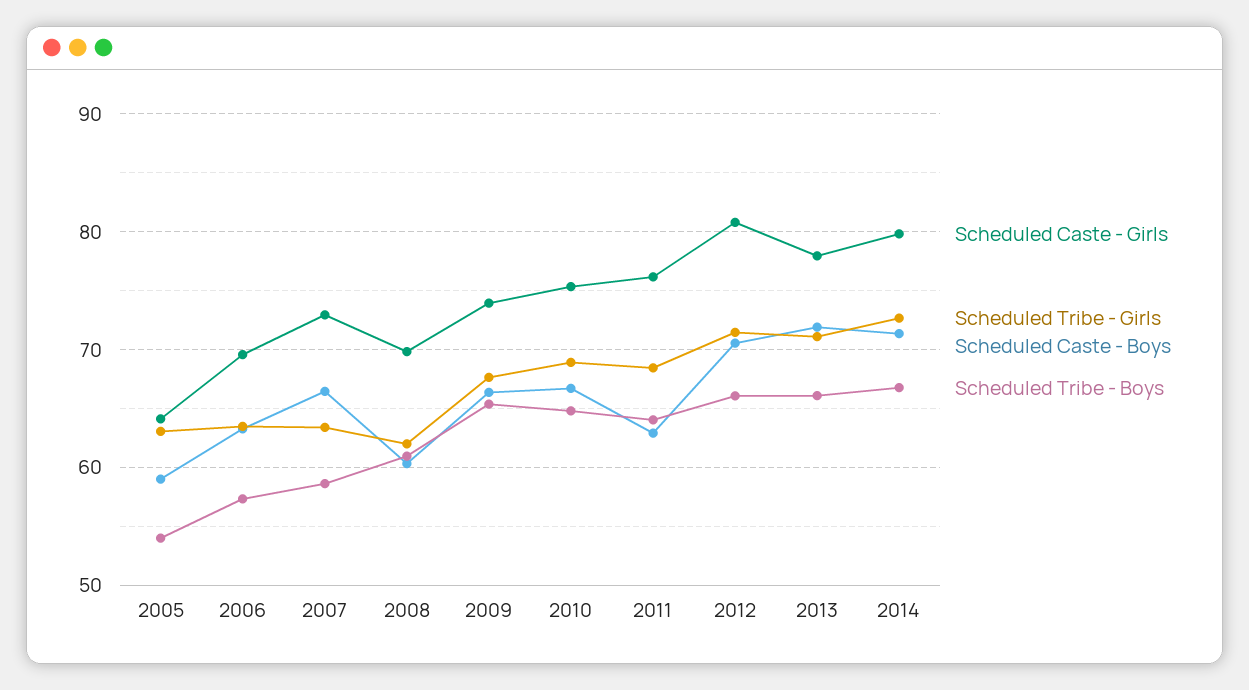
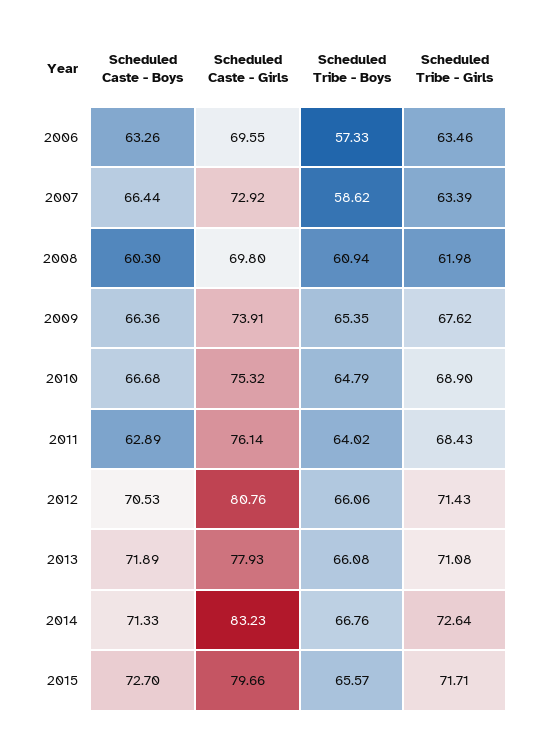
Scheduled Caste - Girls, 2005: 64 -> none
Scheduled Tribe - Girls, 2005: 63 -> none
Scheduled Caste - Boys, 2005: 59 -> none
Scheduled Tribe - Boys, 2005: 54 -> none
Scheduled Caste - Girls, 2014: 80 -> 83.23
Scheduled Caste - Boys, 2015: none -> 72.7
Scheduled Caste - Girls, 2015: none -> 79.66
Scheduled Tribe - Boys, 2015: none -> 65.57
Scheduled Tribe - Girls, 2015: none -> 71.71

